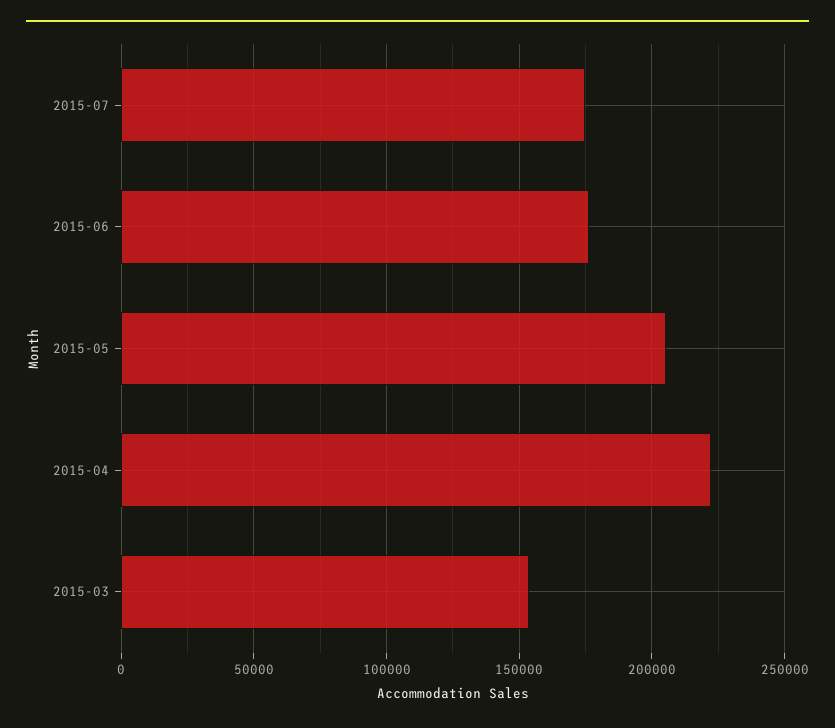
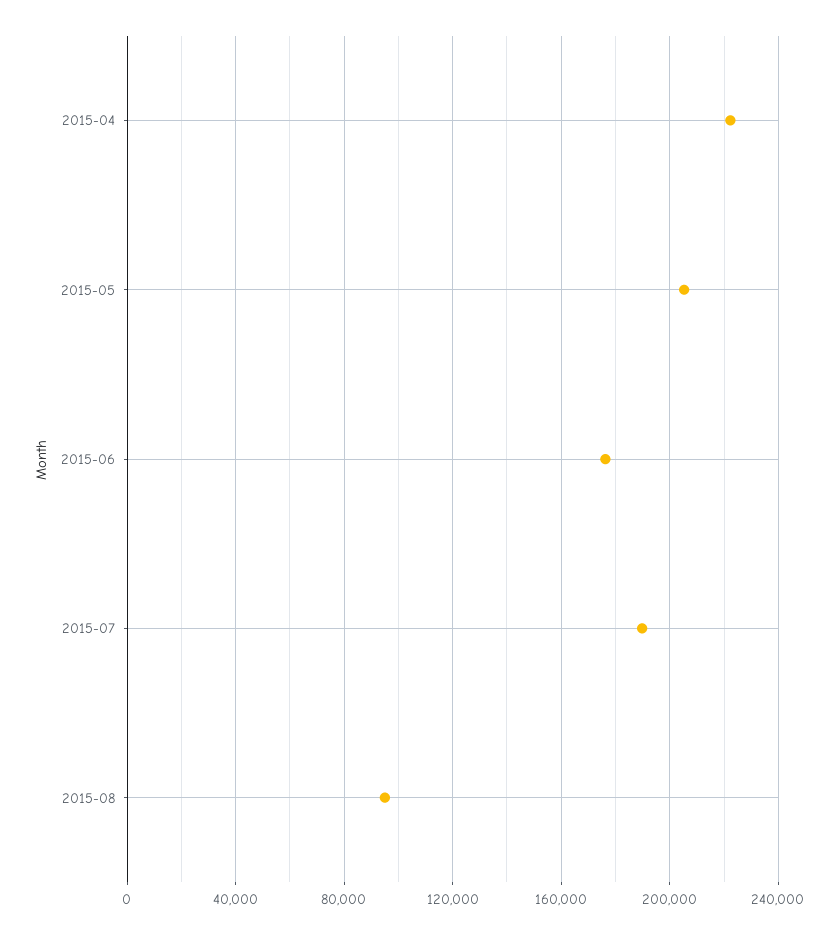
2015-07: 175000 -> 190000
2015-03: 155000 -> none
2015-08: none -> 95000

